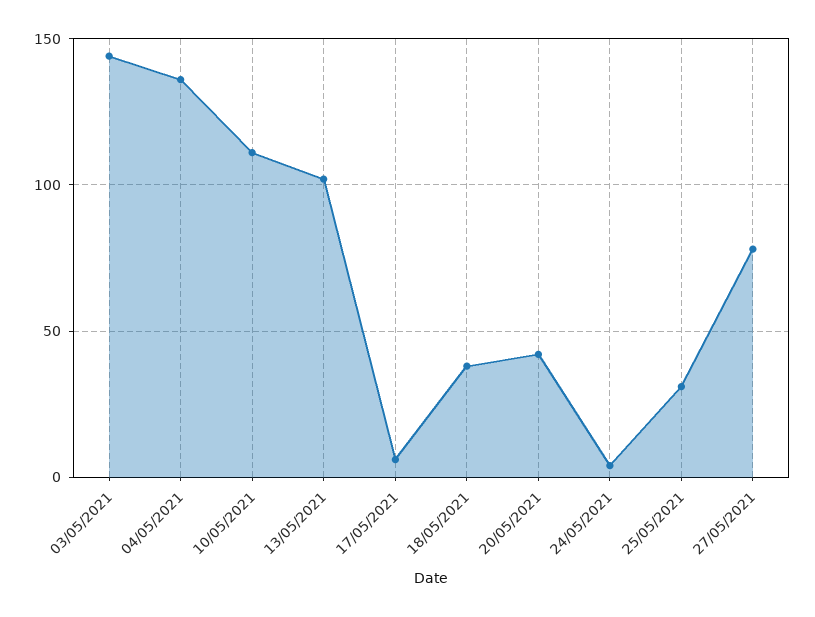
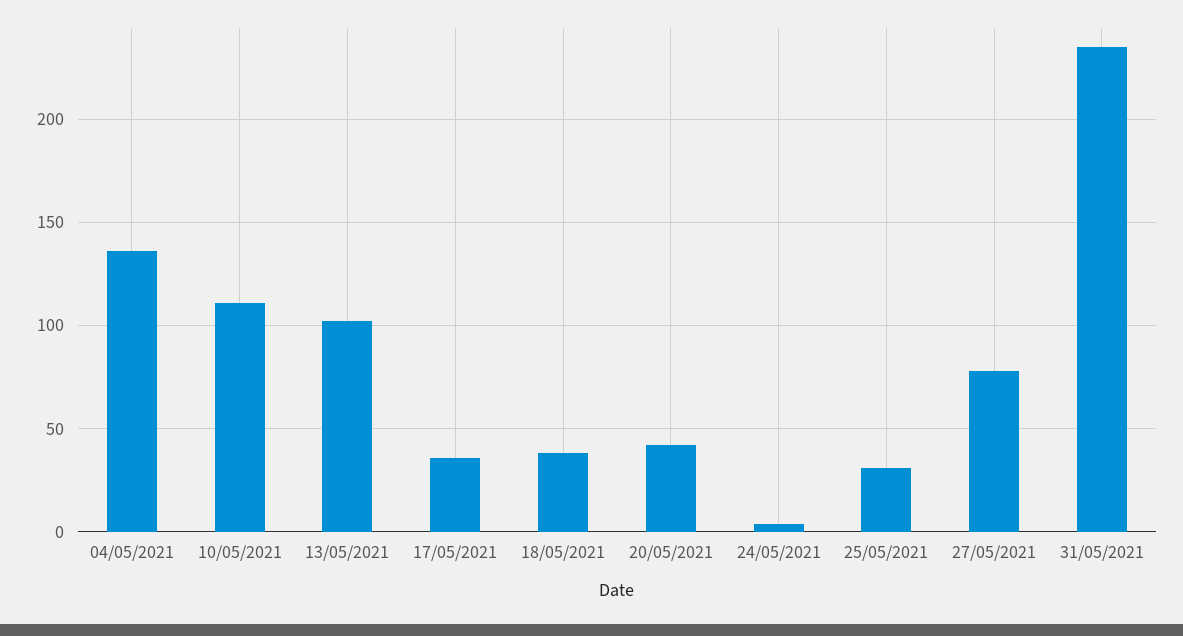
03/05/2021: 145 -> none
17/05/2021: 5 -> 35
31/05/2021: none -> 235

